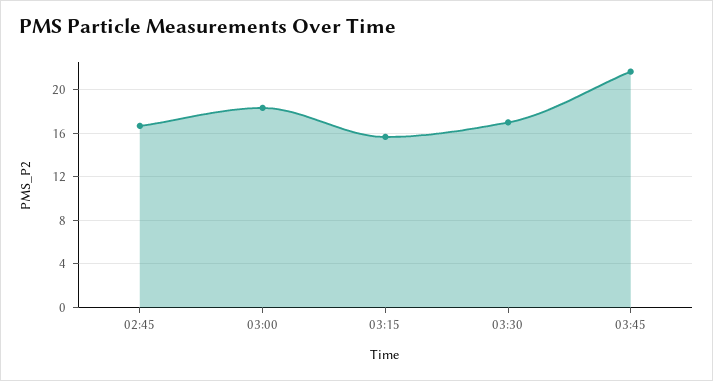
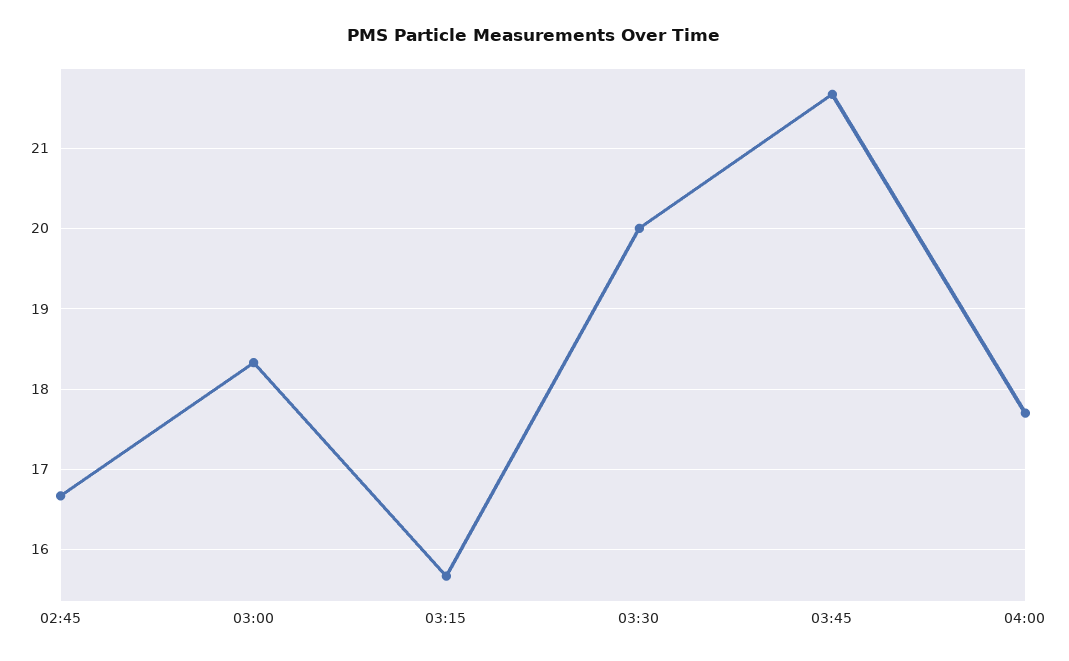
03:30: 17 -> 20
04:00: none -> 17.7

